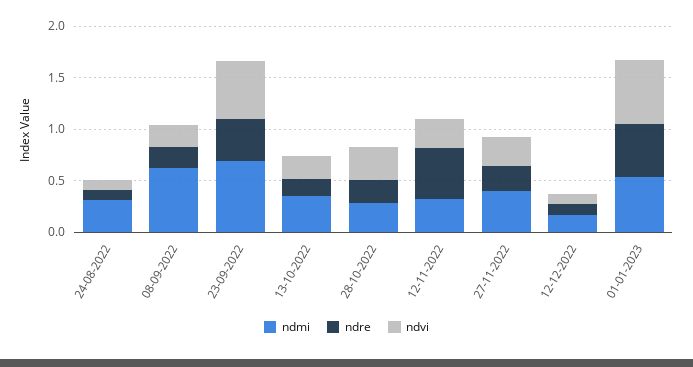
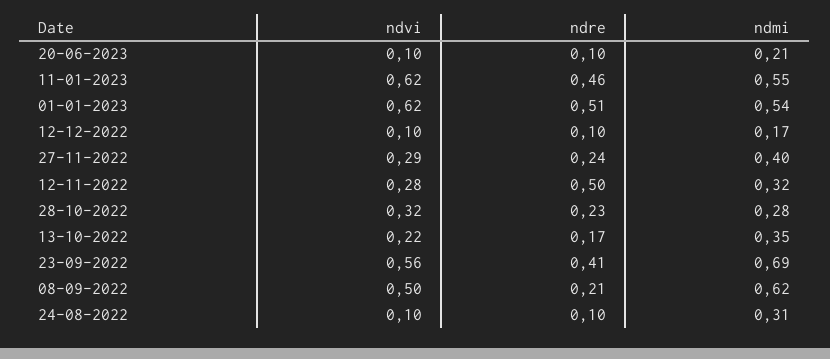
ndvi, 08-09-2022: 0.2 -> 0.5
ndvi, 20-06-2023: none -> 0.1
ndre, 20-06-2023: none -> 0.1
ndmi, 20-06-2023: none -> 0.21
ndvi, 11-01-2023: none -> 0.62
ndre, 11-01-2023: none -> 0.46
ndmi, 11-01-2023: none -> 0.55

